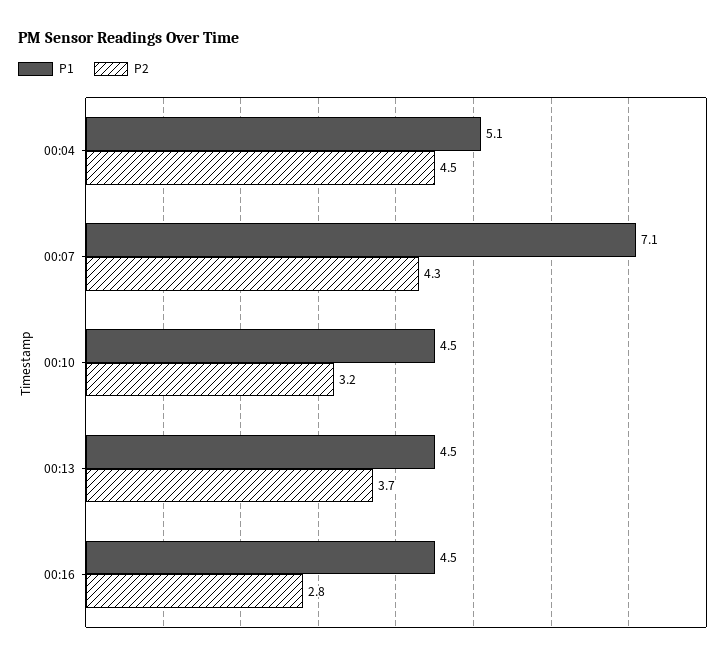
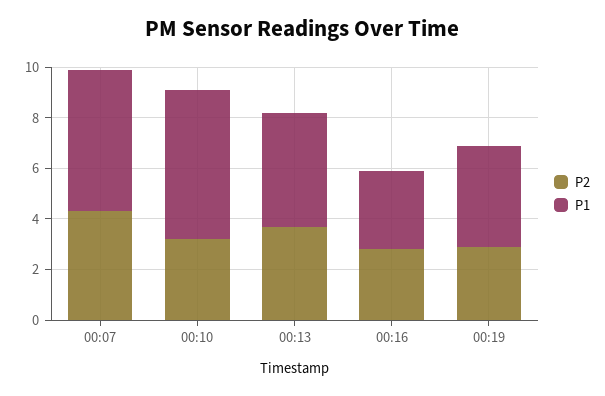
P1, 00:04: 5.1 -> none
P2, 00:04: 4.5 -> none
P1, 00:07: 7.1 -> 5.5
P1, 00:10: 4.5 -> 6
P1, 00:16: 4.5 -> 3
P2, 00:19: none -> 3
P1, 00:19: none -> 4

